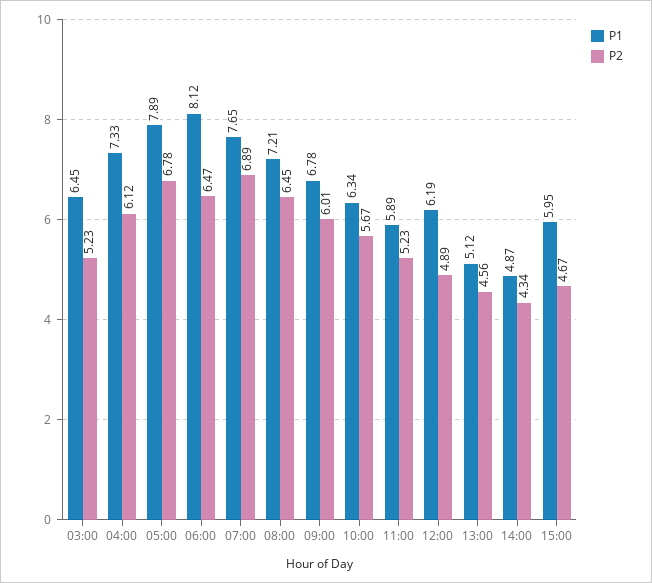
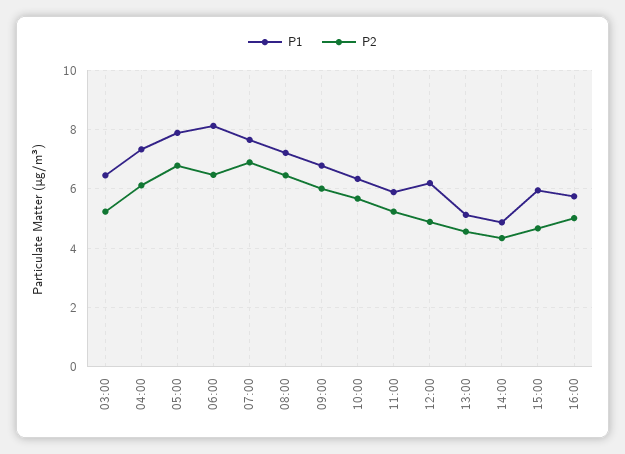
P1, 16:00: none -> 5.75
P2, 16:00: none -> 5

